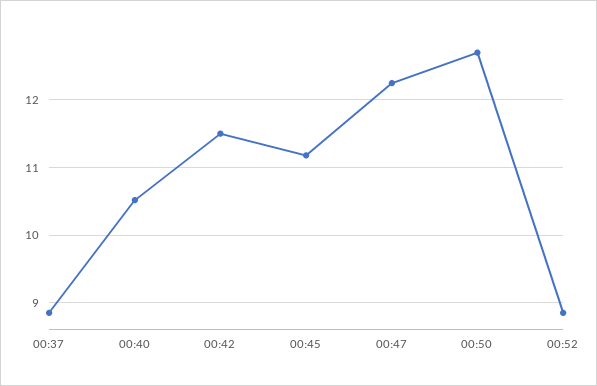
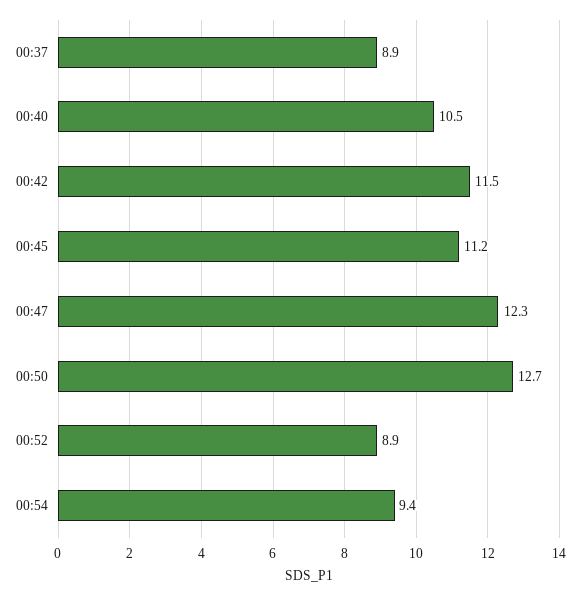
00:54: none -> 9.4

